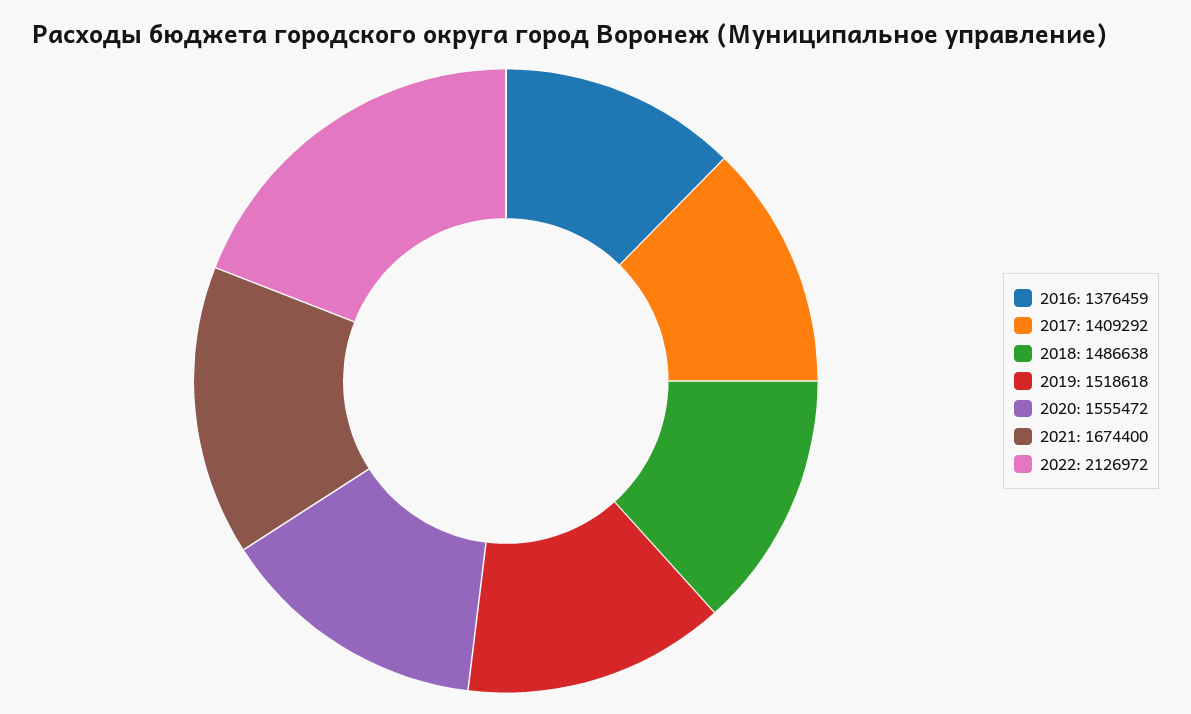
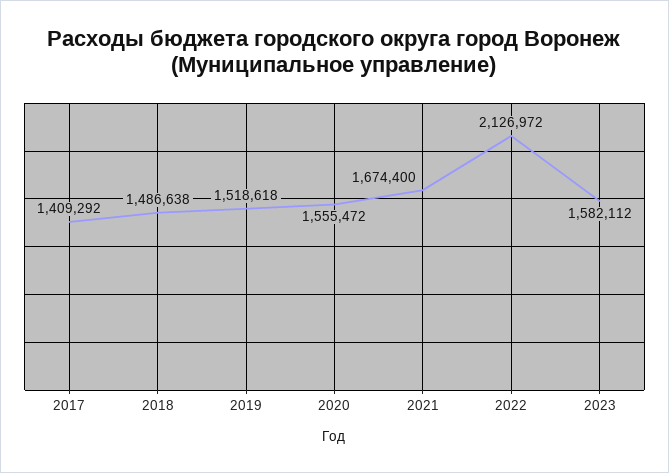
2016: 1376459 -> none
2023: none -> 1582112

